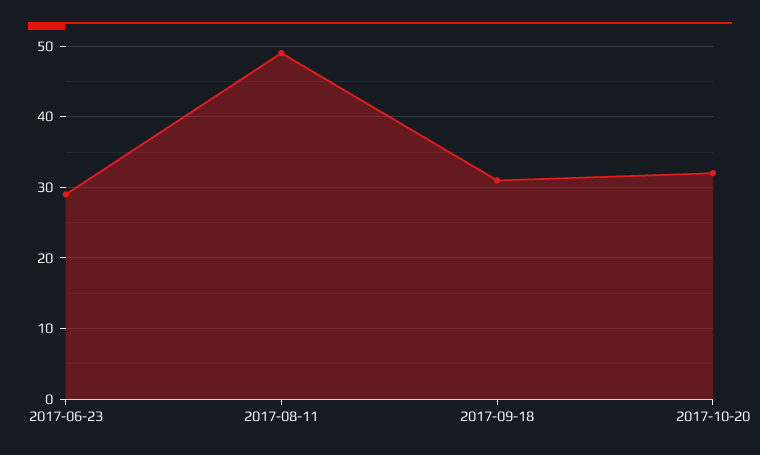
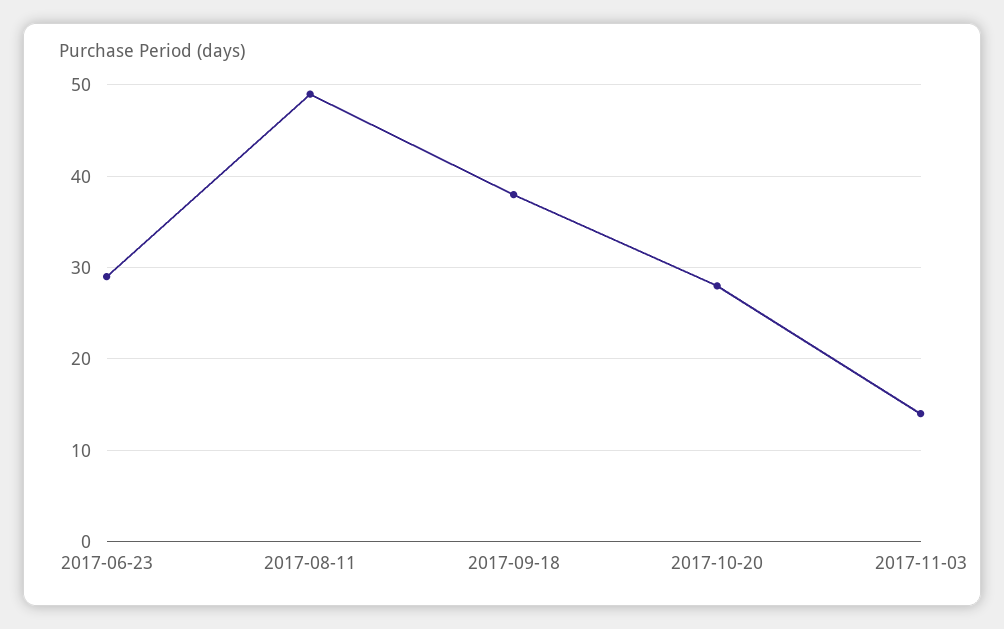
2017-09-18: 31 -> 38
2017-10-20: 32 -> 28
2017-11-03: none -> 14

